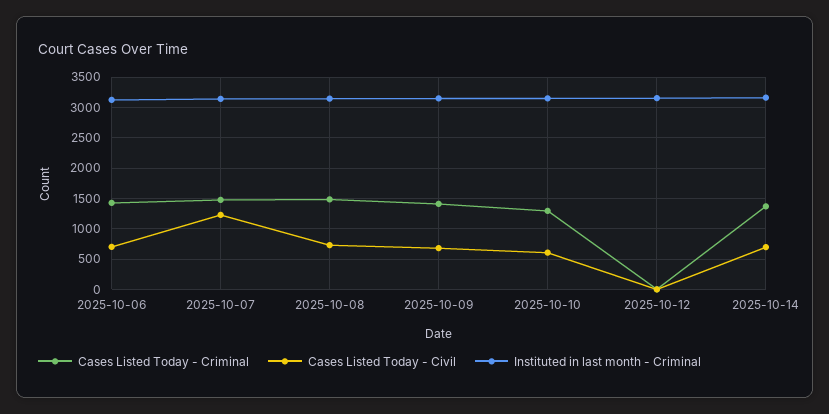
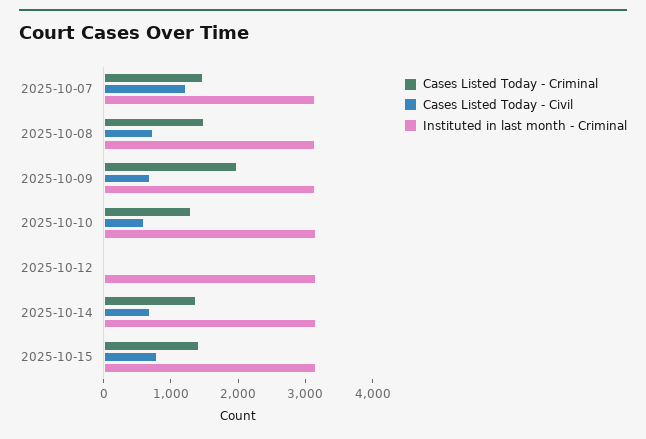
Cases Listed Today - Criminal, 2025-10-06: 1400 -> none
Cases Listed Today - Civil, 2025-10-06: 700 -> none
Instituted in last month - Criminal, 2025-10-06: 3100 -> none
Cases Listed Today - Criminal, 2025-10-09: 1400 -> 2000
Cases Listed Today - Criminal, 2025-10-15: none -> 1400
Cases Listed Today - Civil, 2025-10-15: none -> 800
Instituted in last month - Criminal, 2025-10-15: none -> 3200

